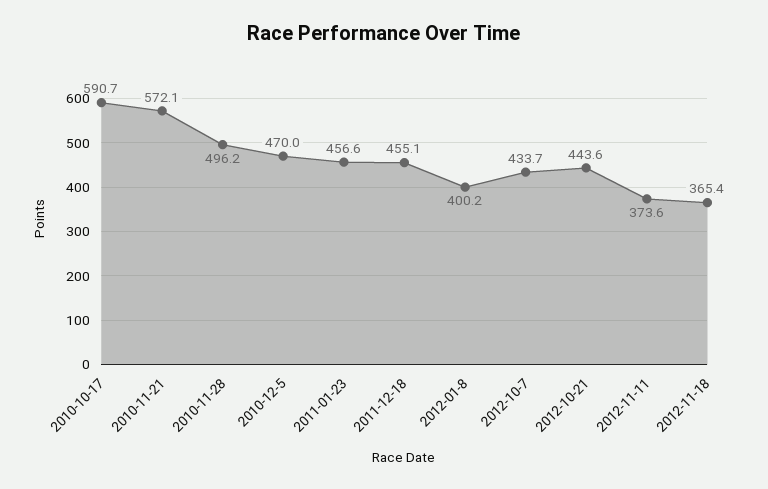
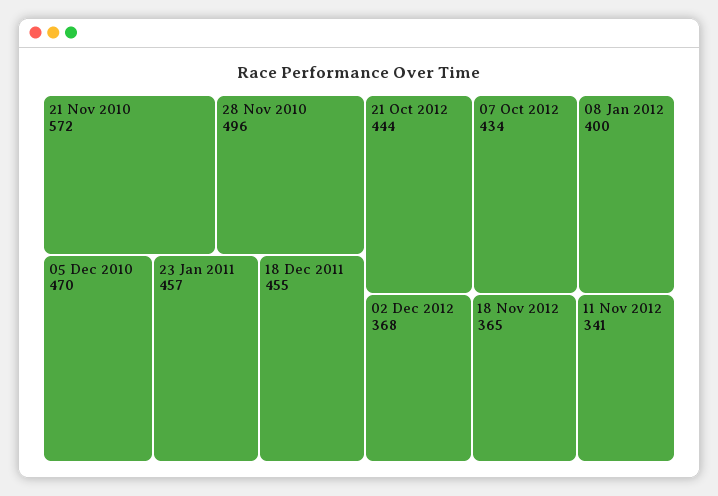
2010-10-17: 590.7 -> none
2012-11-11: 373.6 -> 341
02 Dec 2012: none -> 368

